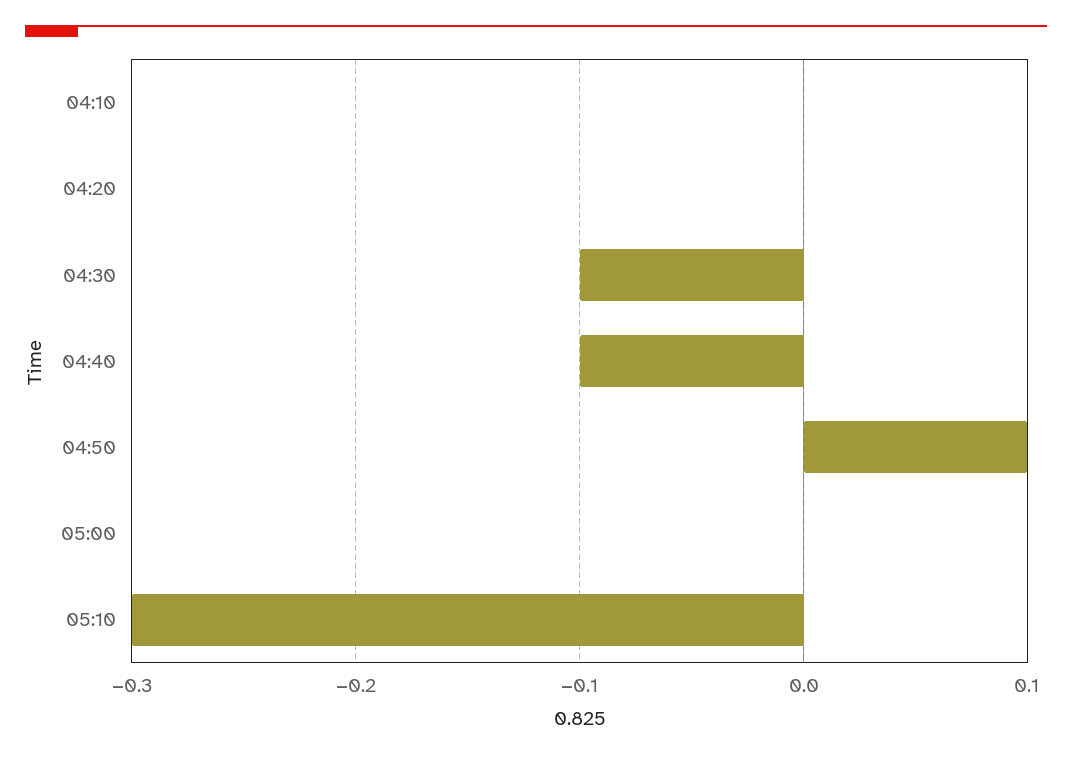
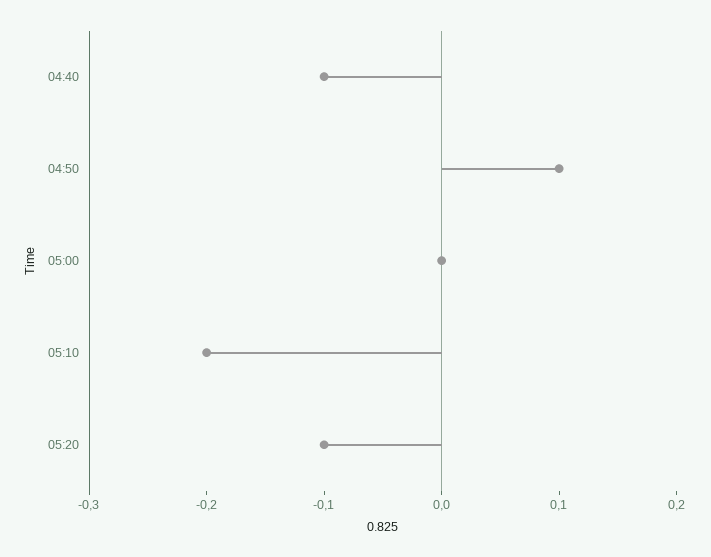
04:10: 0 -> none
04:20: 0 -> none
04:30: -0.1 -> none
05:10: -0.3 -> -0.2
05:20: none -> -0.1

